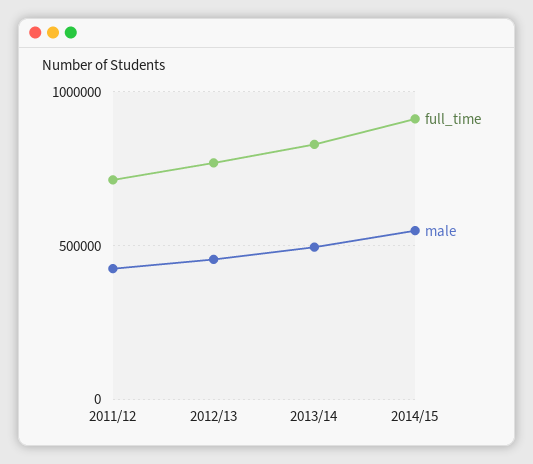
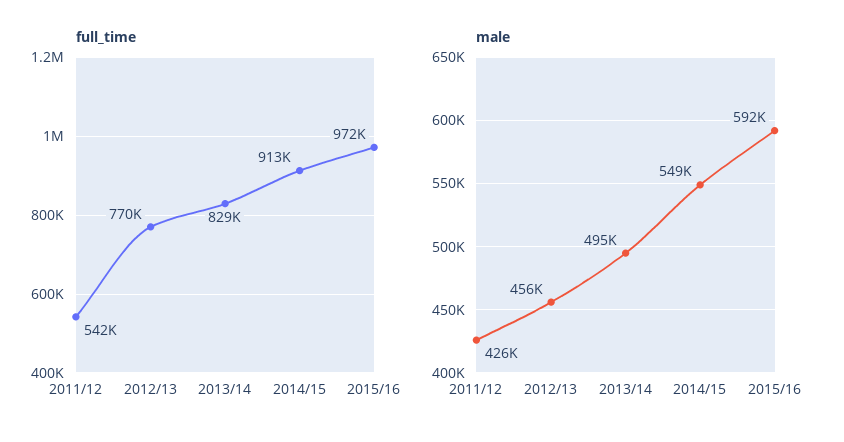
full_time, 2011/12: 700000 -> 542000
full_time, 2015/16: none -> 972000
male, 2015/16: none -> 592000

